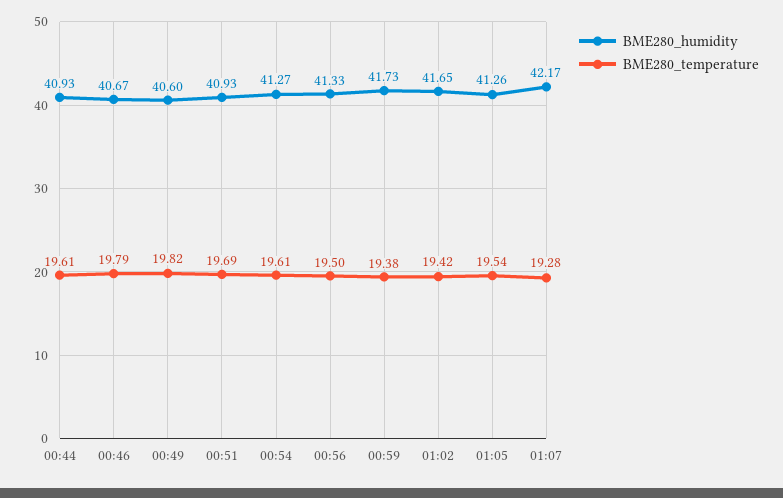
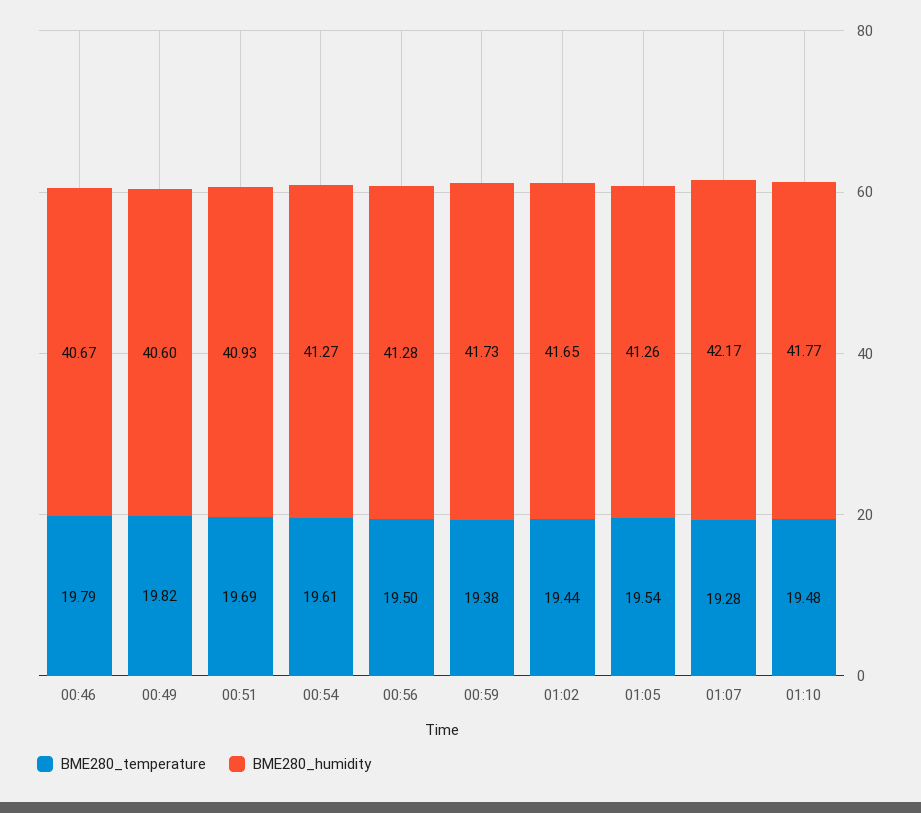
BME280_humidity, 00:44: 40.93 -> none
BME280_temperature, 00:44: 19.61 -> none
BME280_humidity, 00:56: 41.33 -> 41.28
BME280_temperature, 01:02: 19.42 -> 19.44
BME280_temperature, 01:10: none -> 19.48
BME280_humidity, 01:10: none -> 41.77

